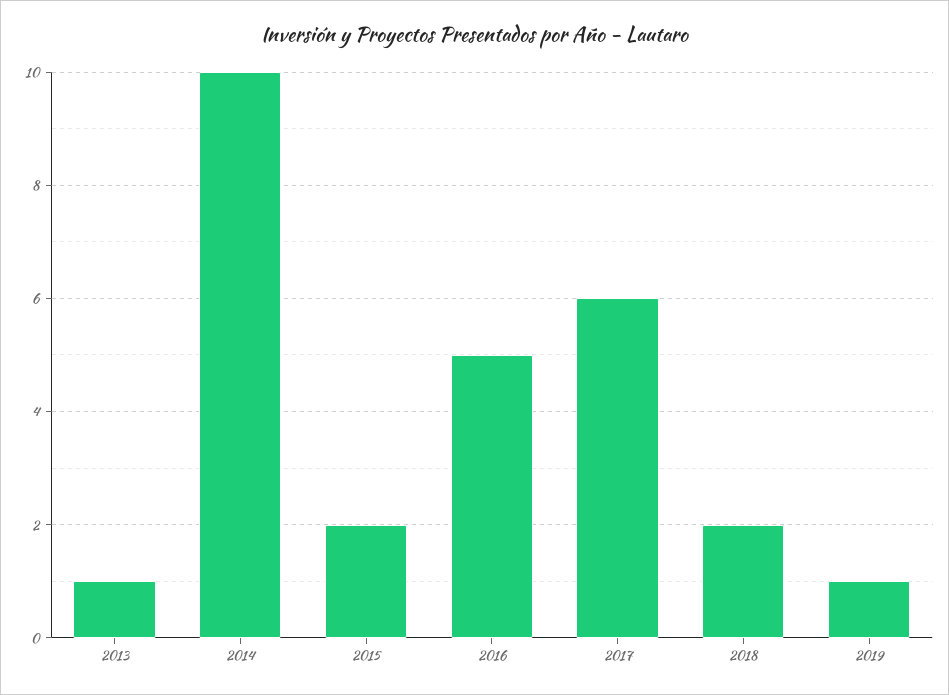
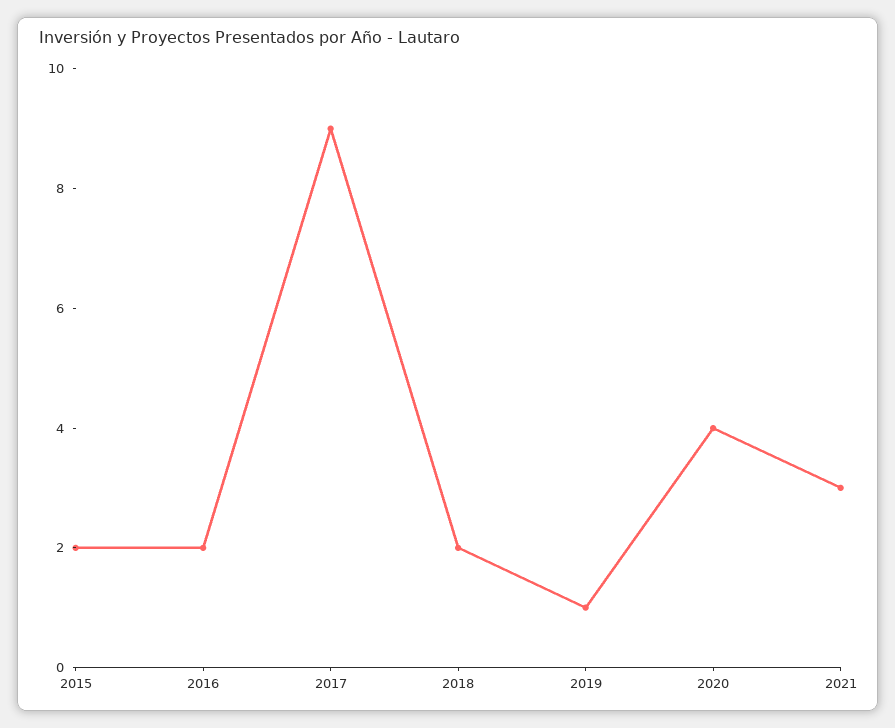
2013: 1 -> none
2014: 10 -> none
2016: 5 -> 2
2017: 6 -> 9
2020: none -> 4
2021: none -> 3

